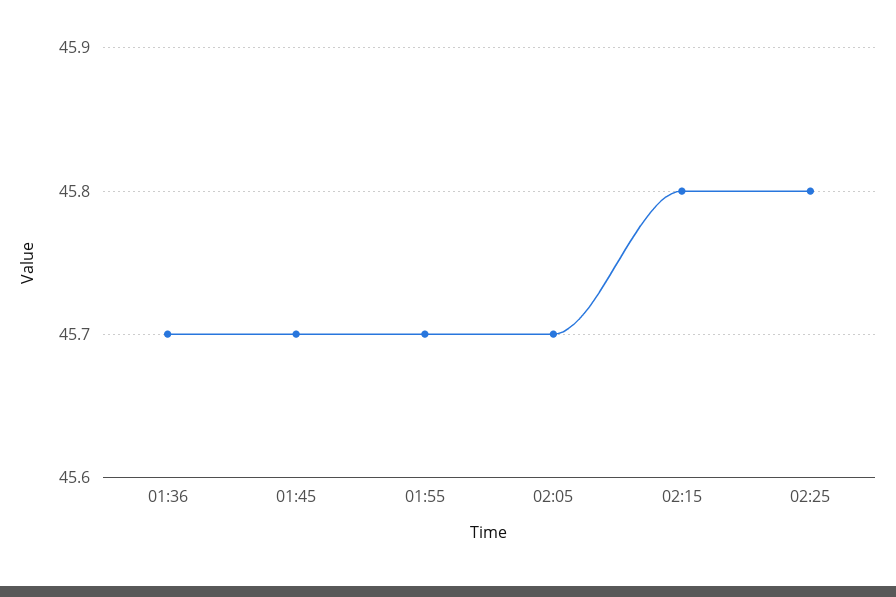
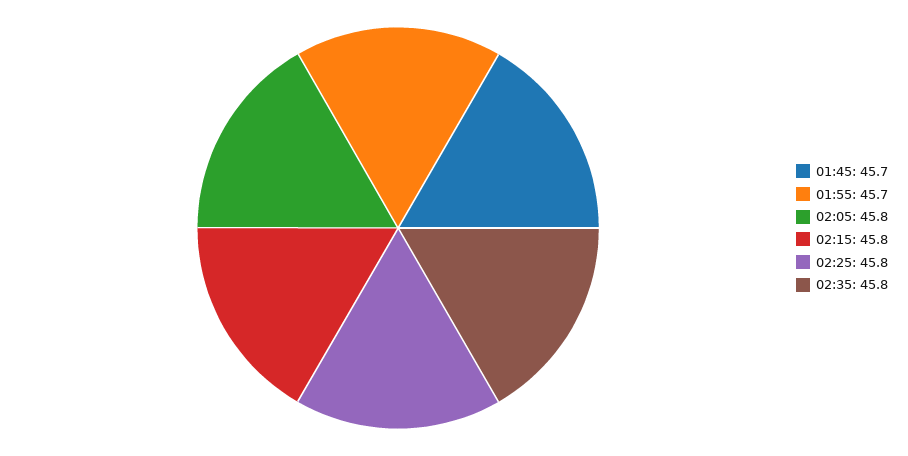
01:36: 45.7 -> none
02:05: 45.7 -> 45.8
02:35: none -> 45.8

